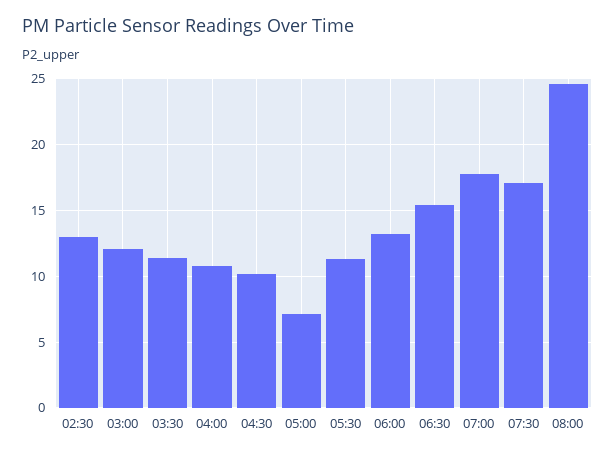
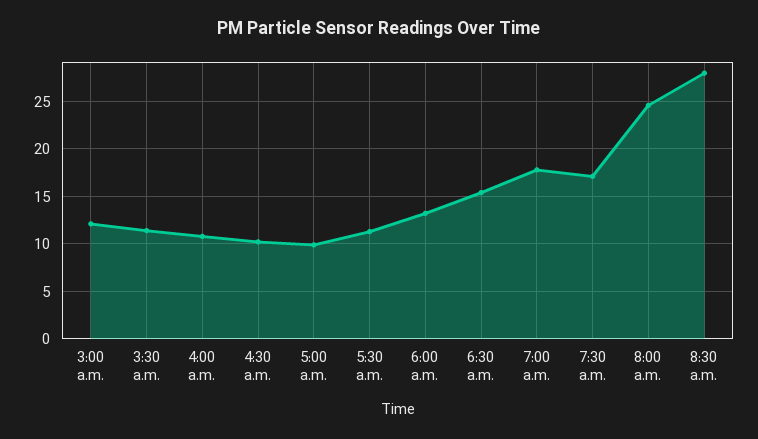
02:30: 13 -> none
05:00: 7 -> 10
8:30 a.m.: none -> 28

